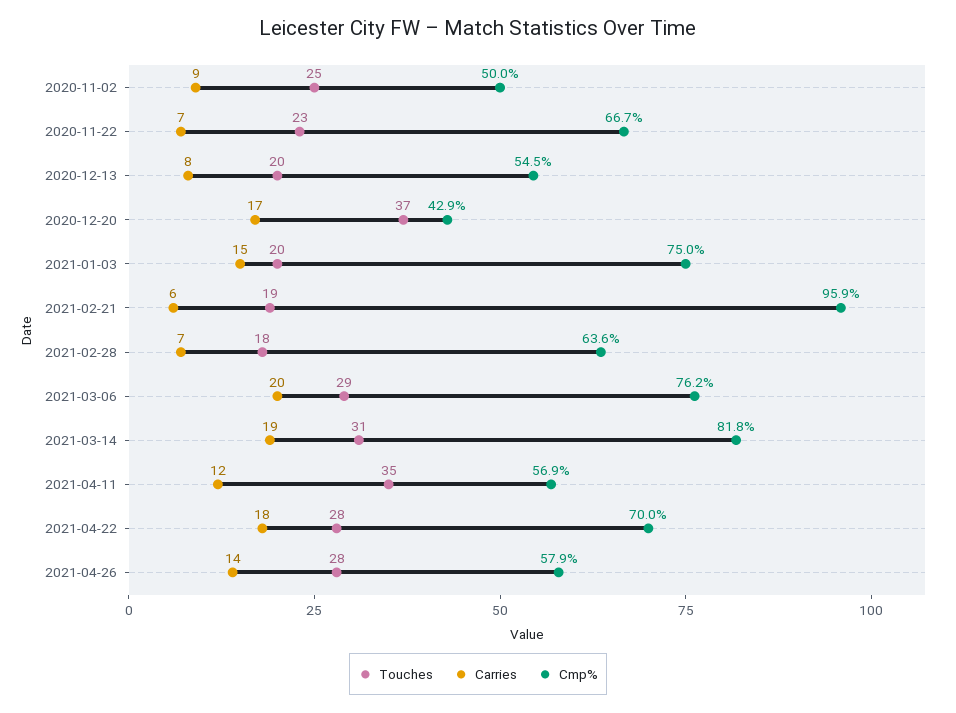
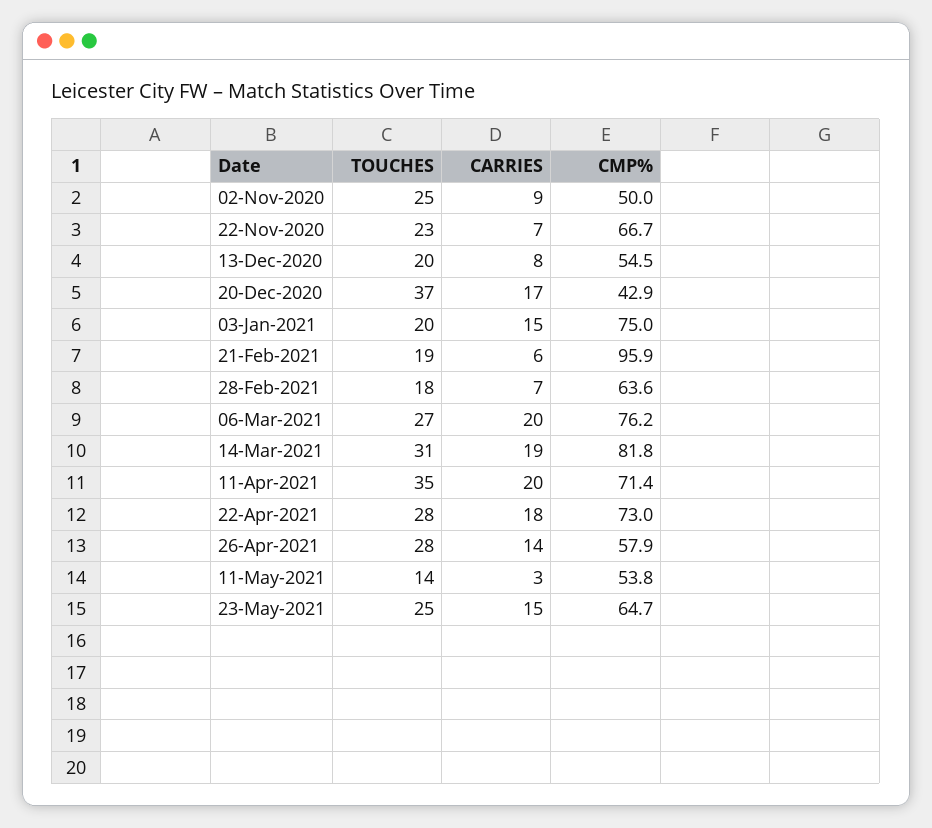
Touches, 2021-03-06: 29 -> 27
Carries, 2021-04-11: 12 -> 20
Cmp%, 2021-04-11: 56.9 -> 71.4
Cmp%, 2021-04-22: 70 -> 73
Touches, 11-May-2021: none -> 14
Carries, 11-May-2021: none -> 3
Cmp%, 11-May-2021: none -> 53.8
Touches, 23-May-2021: none -> 25
Carries, 23-May-2021: none -> 15
Cmp%, 23-May-2021: none -> 64.7

